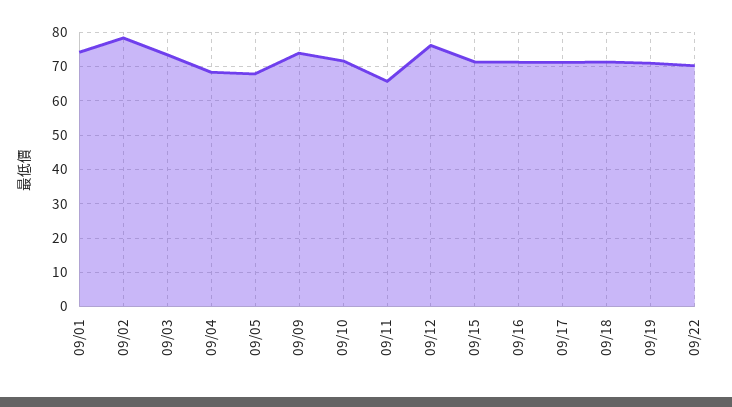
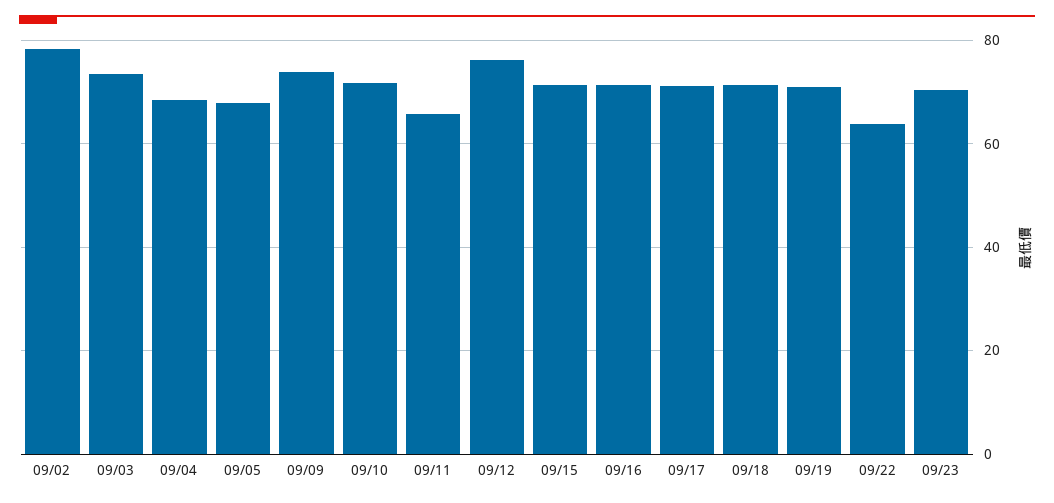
09/01: 74 -> none
09/22: 70 -> 64
09/23: none -> 70

